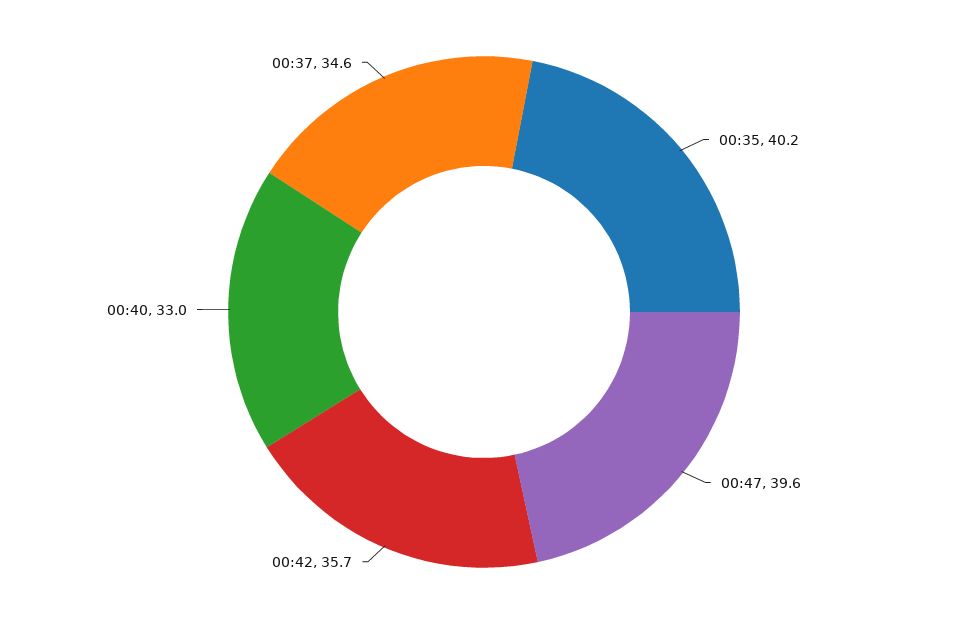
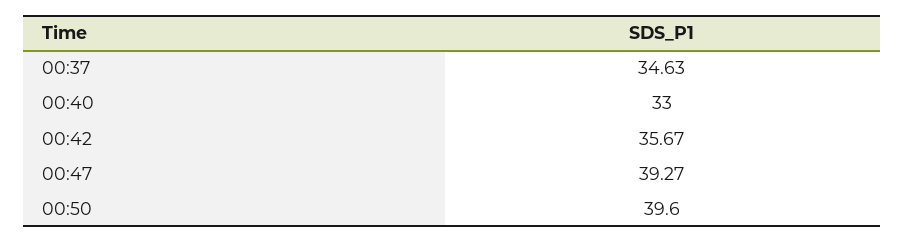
00:35: 40.2 -> none
00:47: 39.6 -> 39.27
00:50: none -> 39.6

